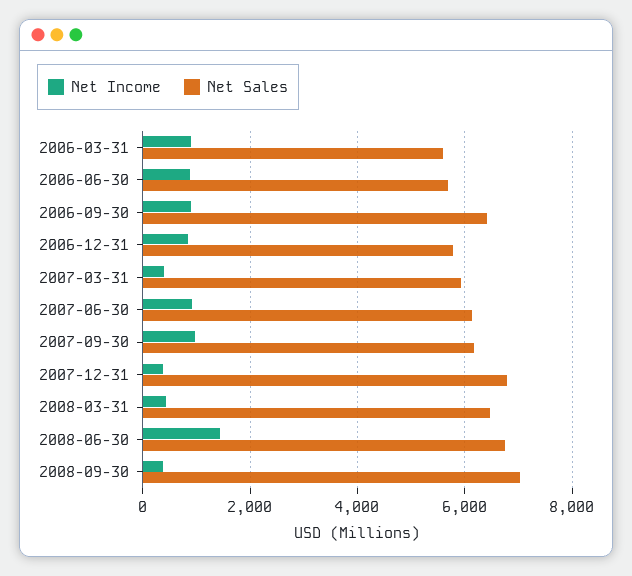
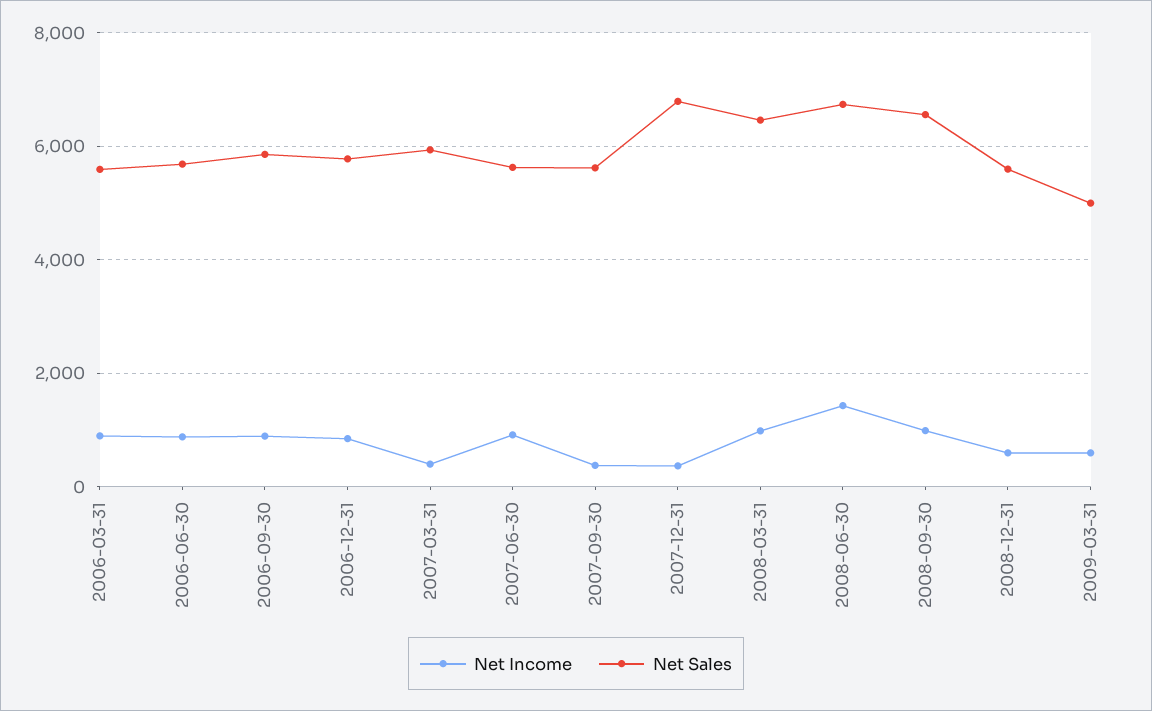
Net Sales, 2006-09-30: 6400 -> 5800
Net Sales, 2007-06-30: 6200 -> 5600
Net Income, 2007-09-30: 1000 -> 400
Net Sales, 2007-09-30: 6200 -> 5600
Net Income, 2008-03-31: 400 -> 1000
Net Income, 2008-09-30: 400 -> 1000
Net Sales, 2008-09-30: 7000 -> 6600
Net Income, 2008-12-31: none -> 600
Net Sales, 2008-12-31: none -> 5600
Net Income, 2009-03-31: none -> 600
Net Sales, 2009-03-31: none -> 5000

